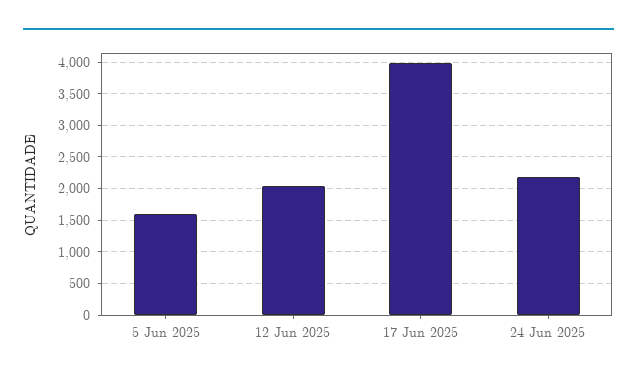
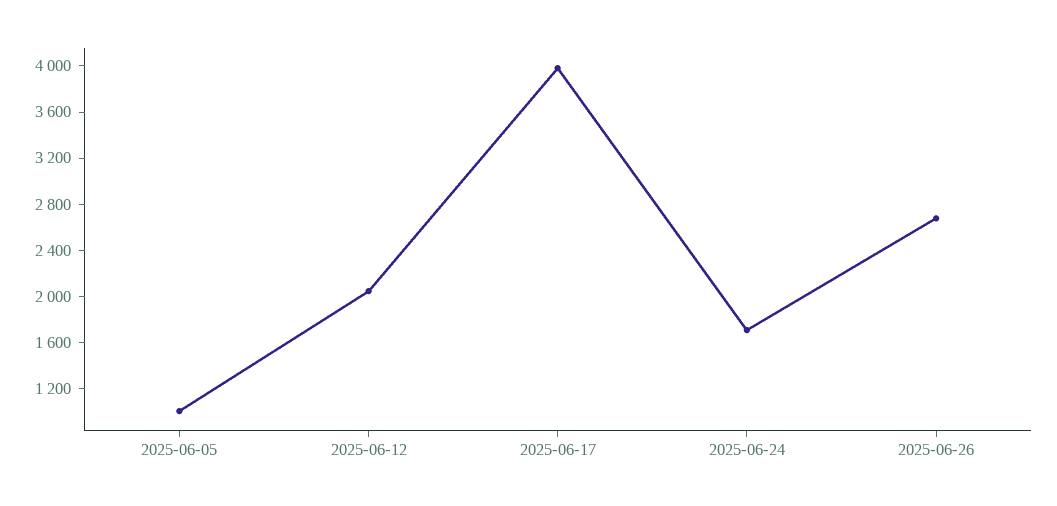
5 Jun 2025: 1600 -> 1000
24 Jun 2025: 2200 -> 1700
2025-06-26: none -> 2700

